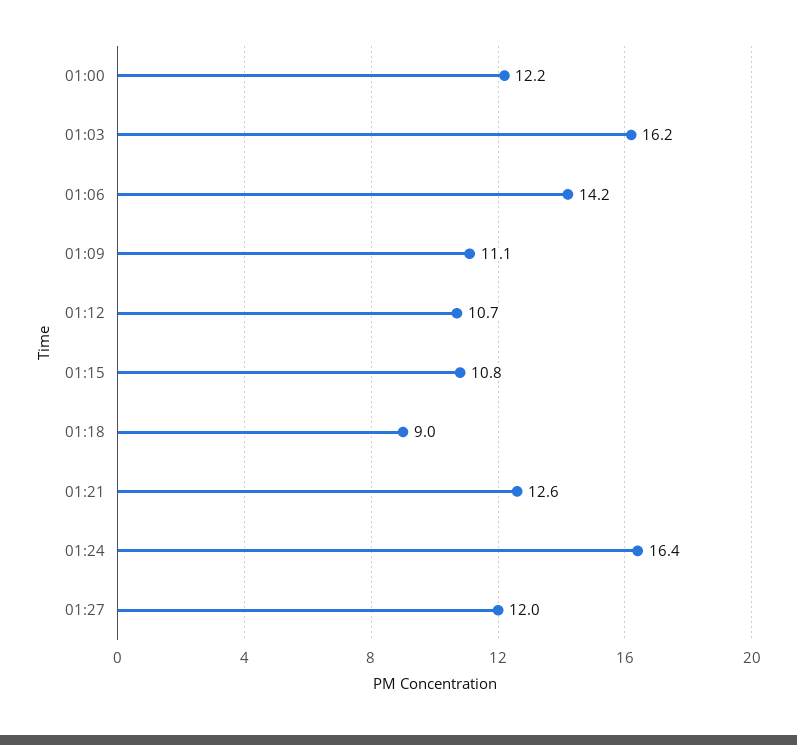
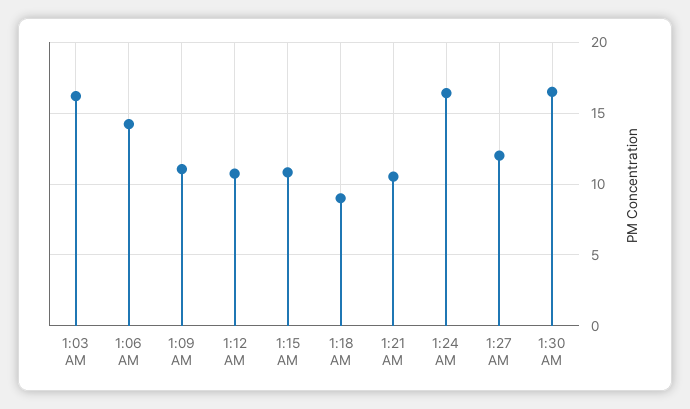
01:00: 12.2 -> none
01:21: 12.6 -> 10.5
1:30 AM: none -> 16.5

